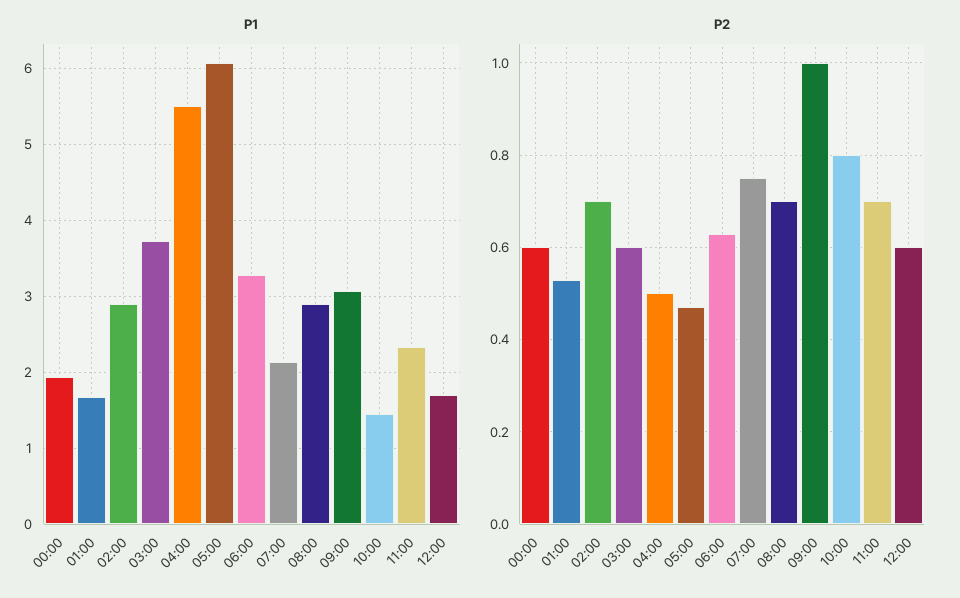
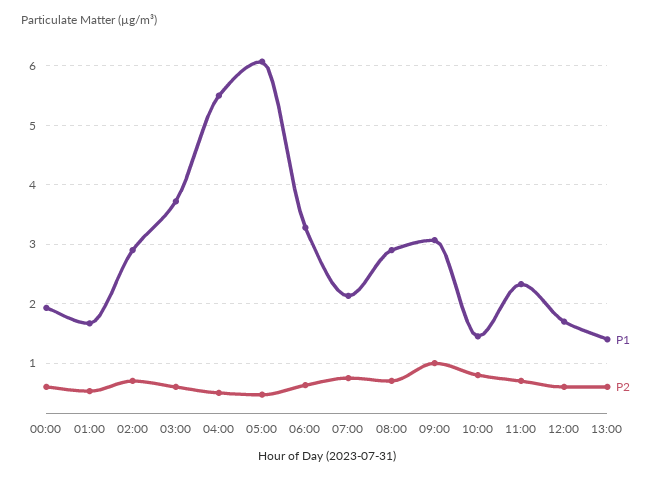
P1, 13:00: none -> 1.4
P2, 13:00: none -> 0.6

